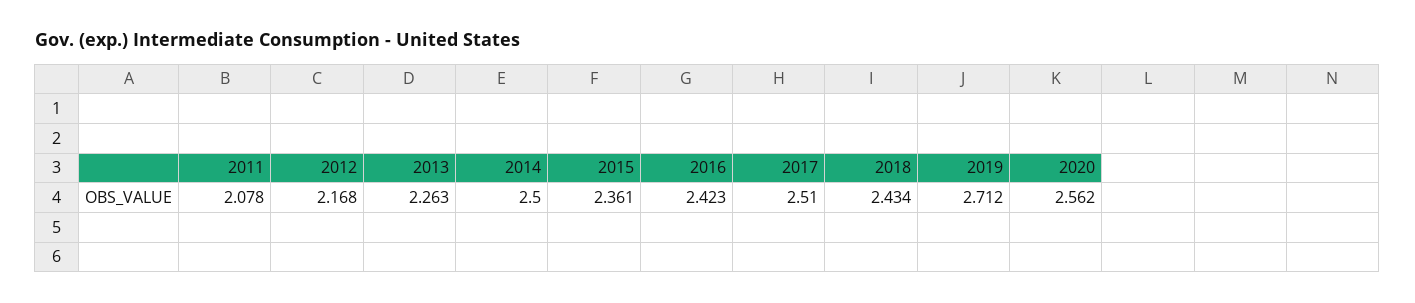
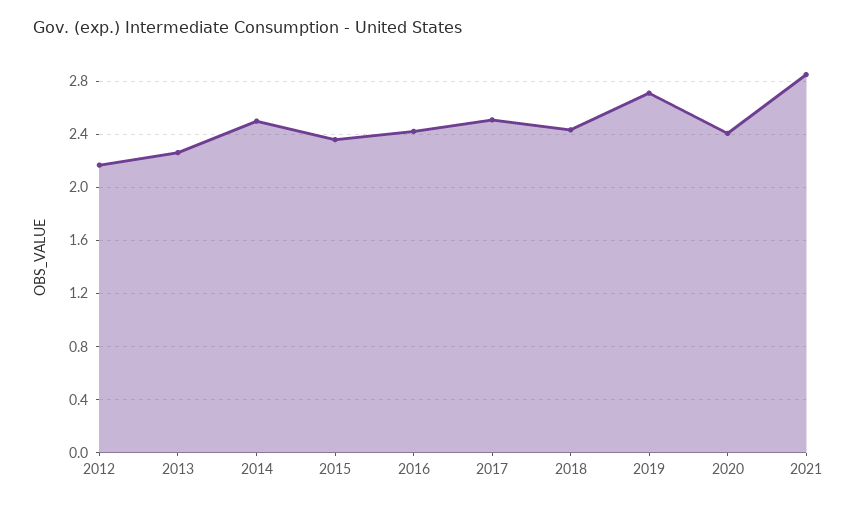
2011: 2.078 -> none
2020: 2.562 -> 2.4
2021: none -> 2.85

